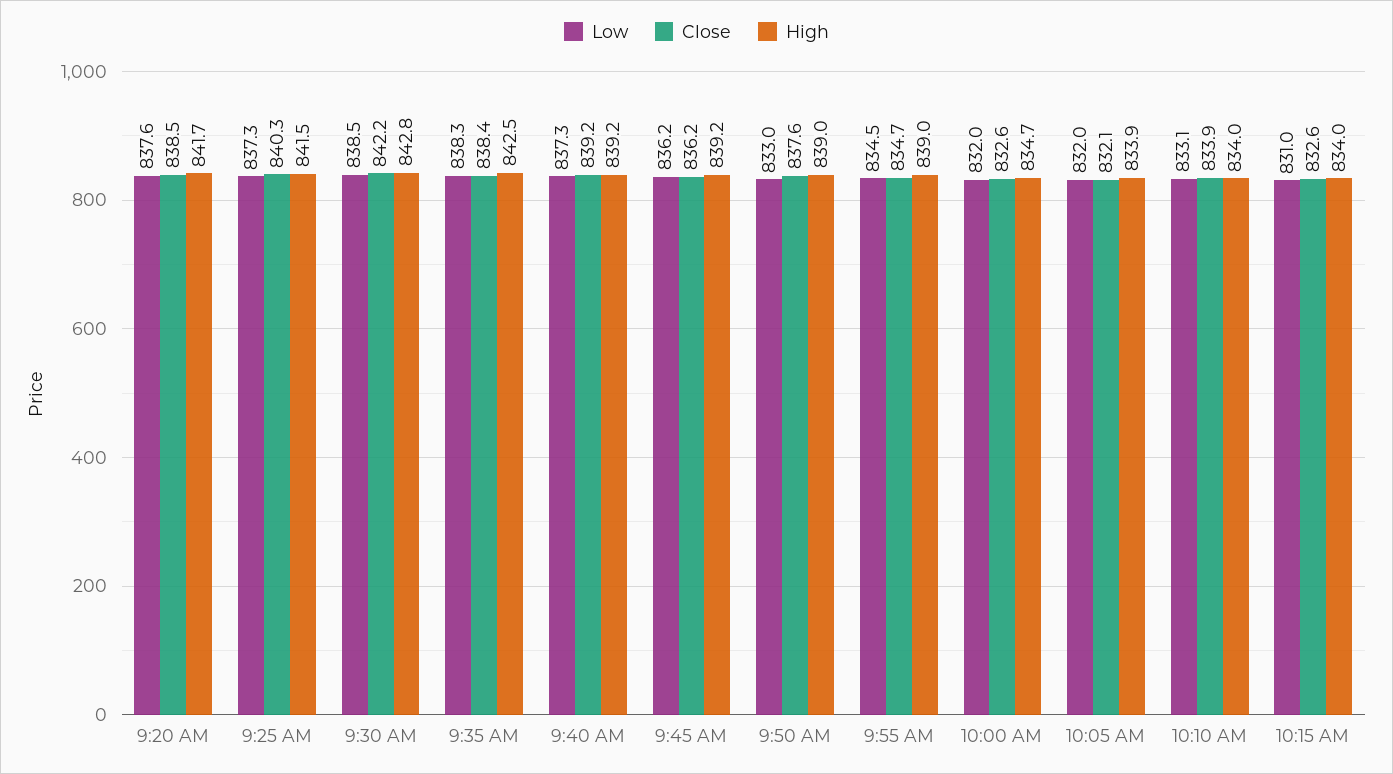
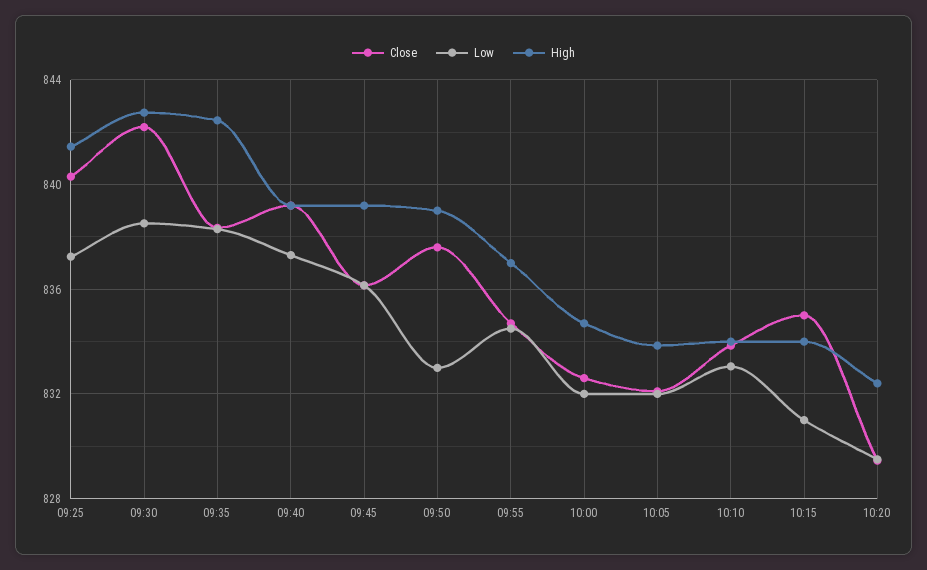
Low, 9:20 AM: 837.6 -> none
Close, 9:20 AM: 838.5 -> none
High, 9:20 AM: 841.7 -> none
High, 9:55 AM: 839 -> 837
Close, 10:15 AM: 832.6 -> 835
Close, 10:20: none -> 829.5
Low, 10:20: none -> 829.5
High, 10:20: none -> 832.5

